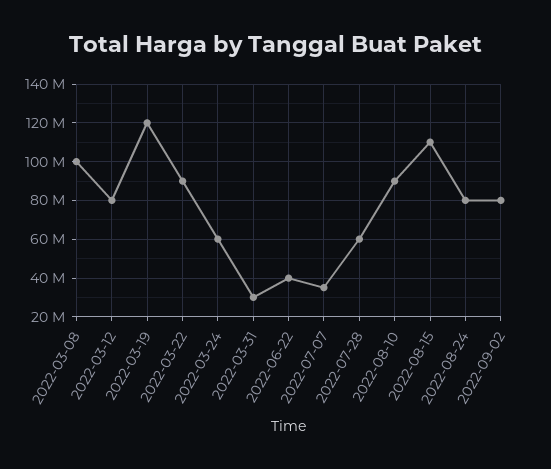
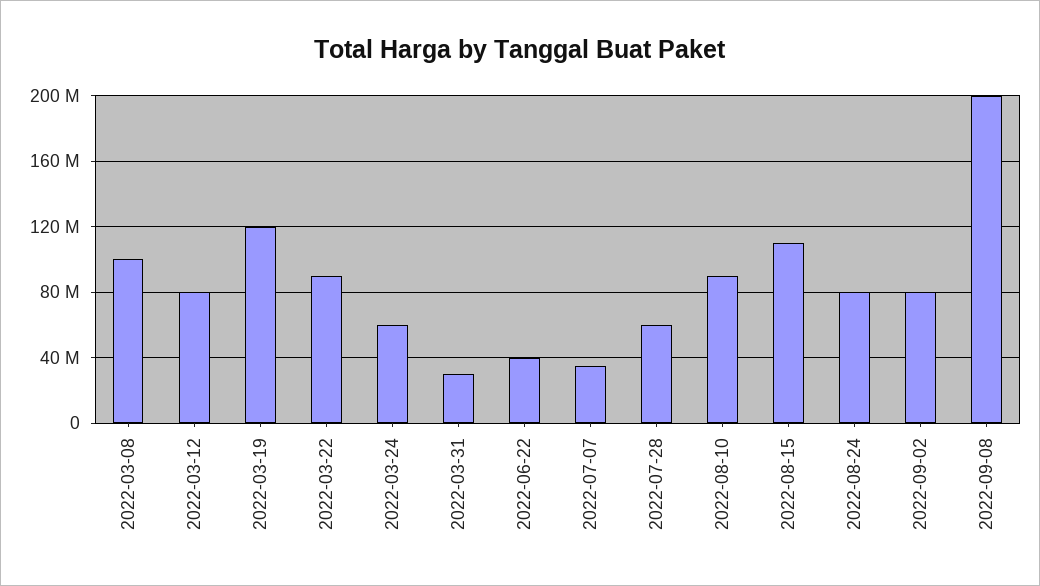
2022-09-08: none -> 200000000

